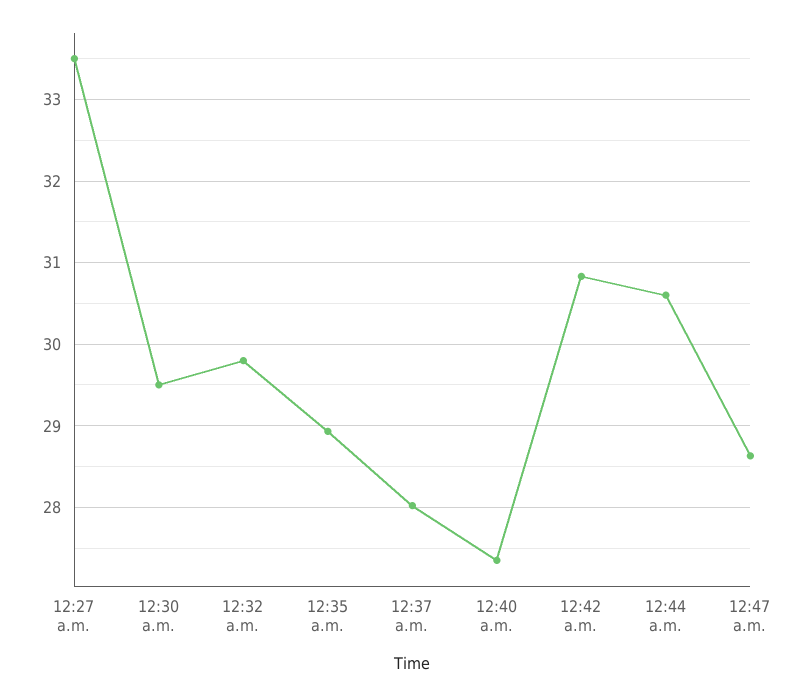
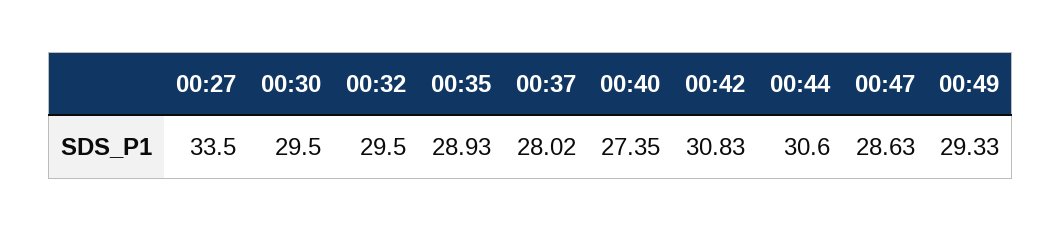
12:32 a.m.: 29.8 -> 29.5
00:49: none -> 29.33

